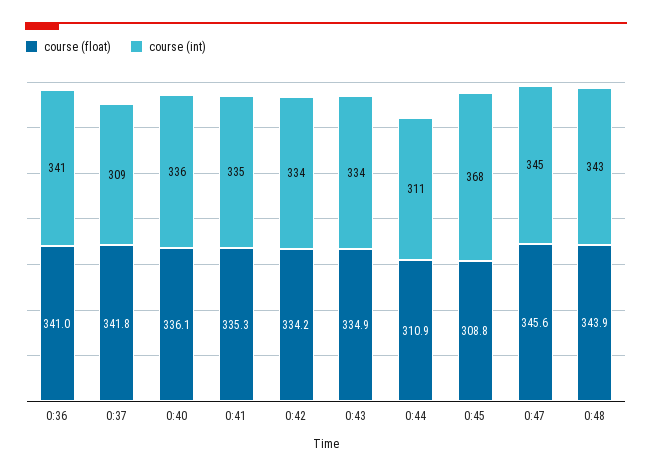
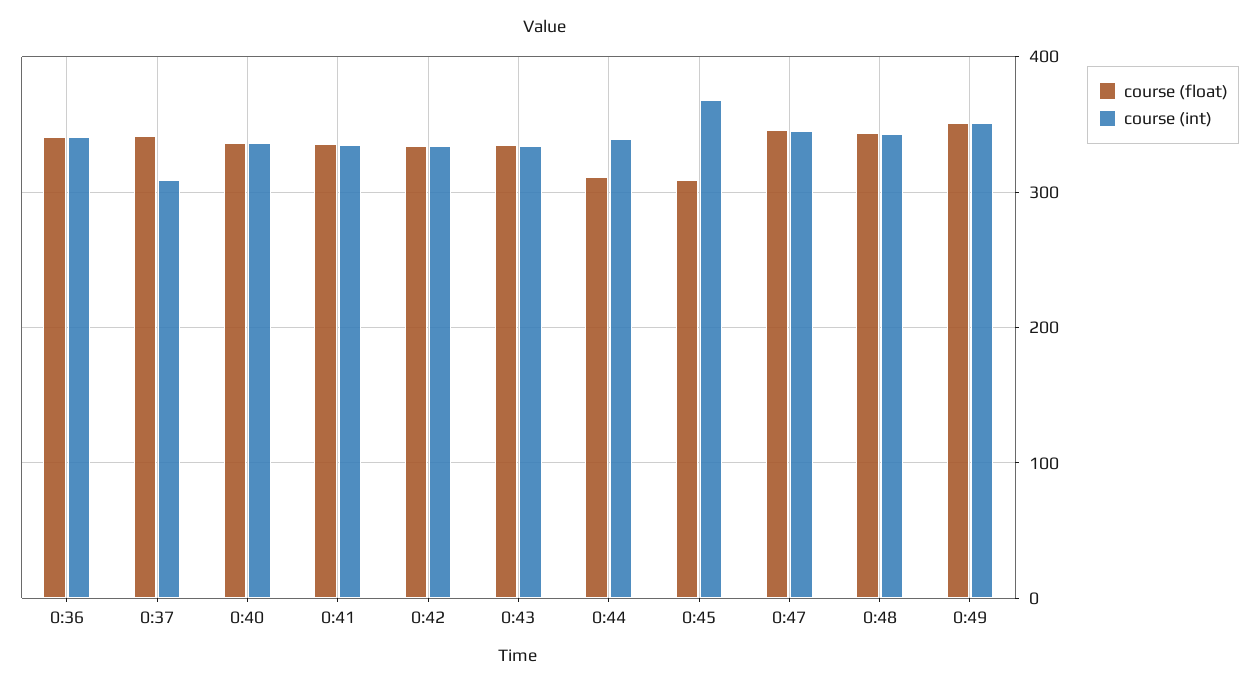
course (int), 0:44: 311 -> 340
course (float), 0:49: none -> 350
course (int), 0:49: none -> 350

